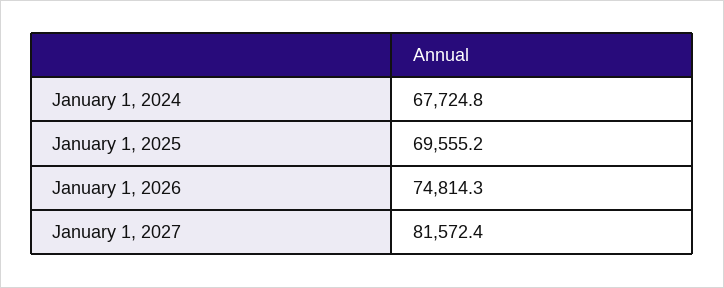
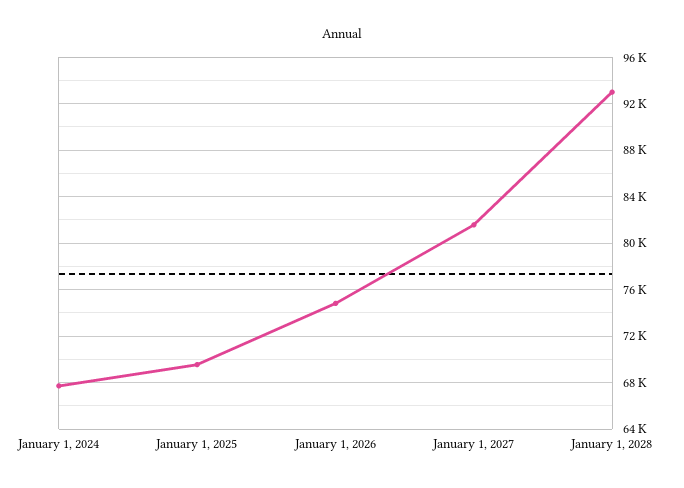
January 1, 2028: none -> 93000

